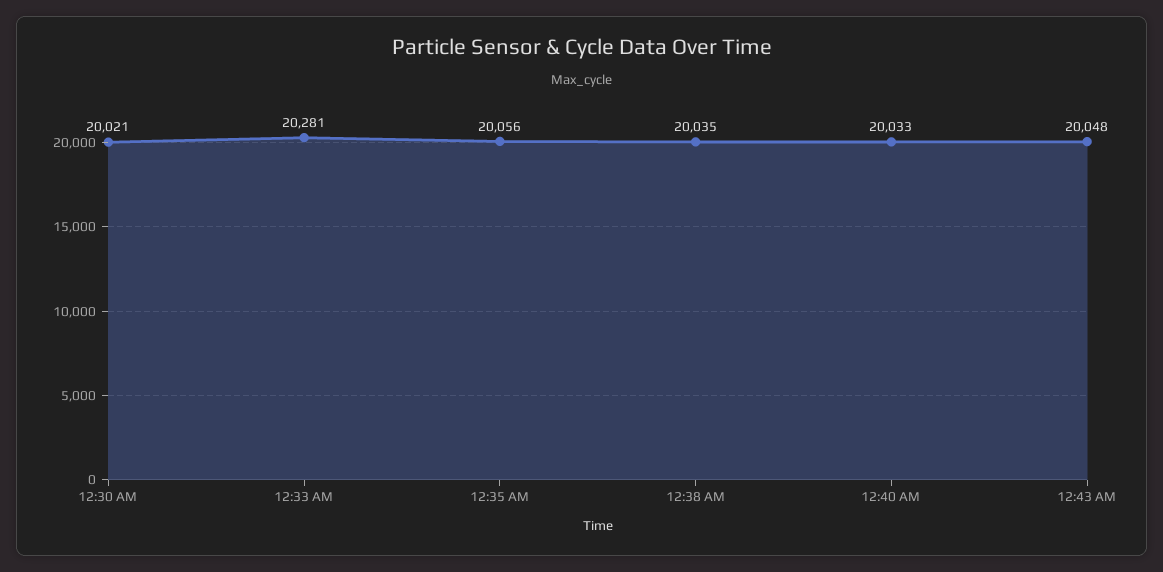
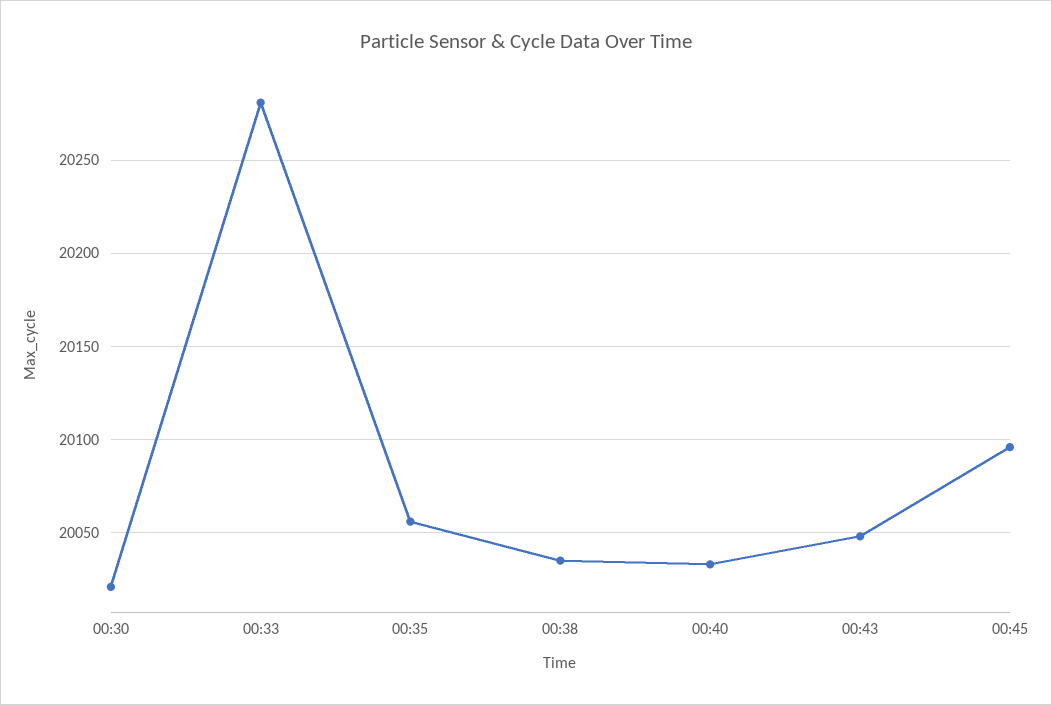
00:45: none -> 20095

